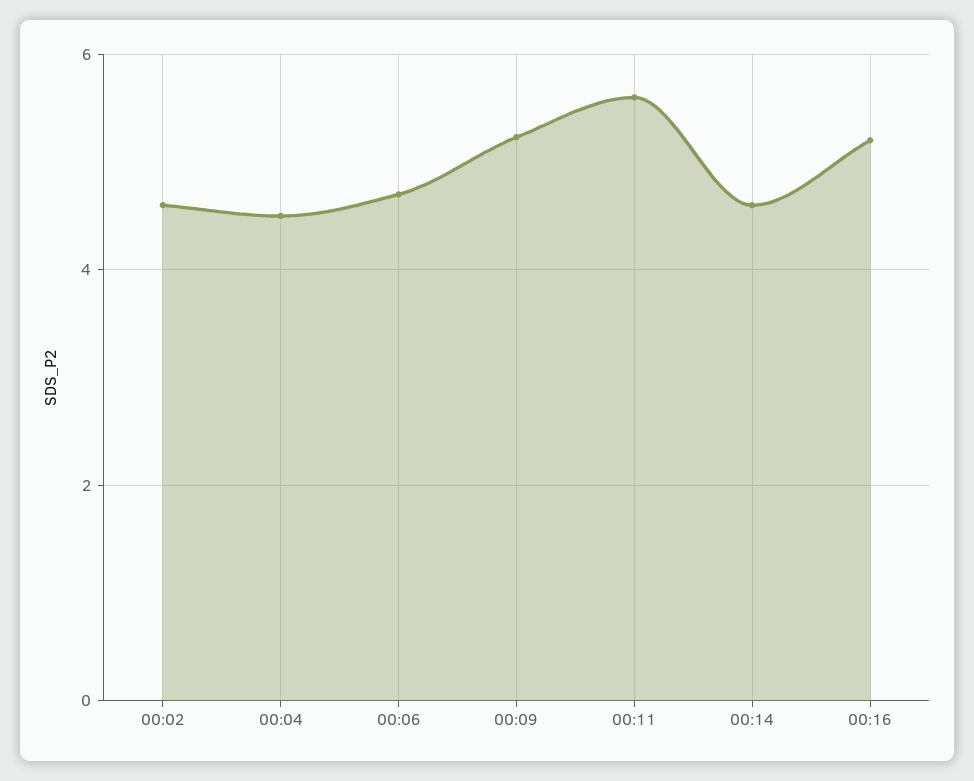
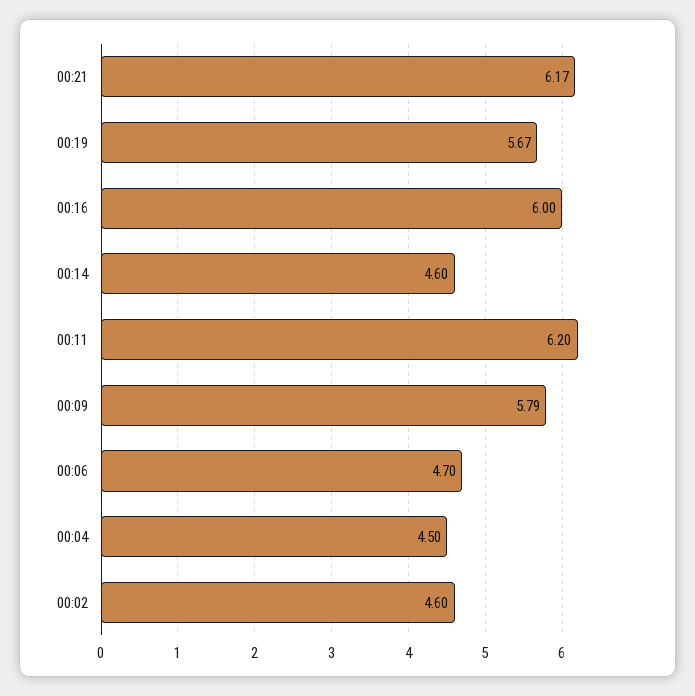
00:09: 5.2 -> 5.79
00:11: 5.6 -> 6.2
00:16: 5.2 -> 6
00:21: none -> 6.17
00:19: none -> 5.67

